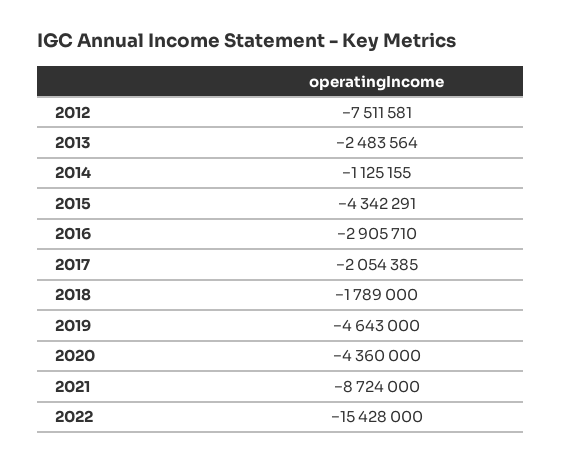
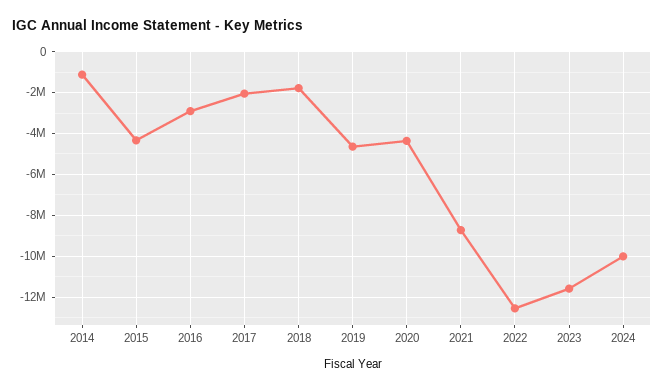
2012: -7511581 -> none
2013: -2483564 -> none
2022: -15428000 -> -12500000
2023: none -> -11500000
2024: none -> -10000000

